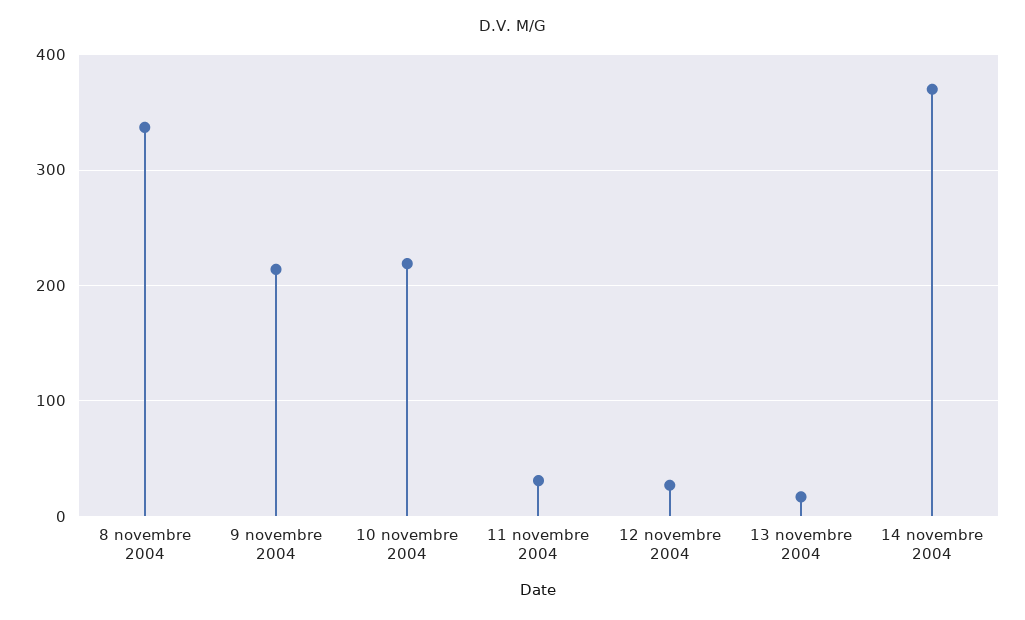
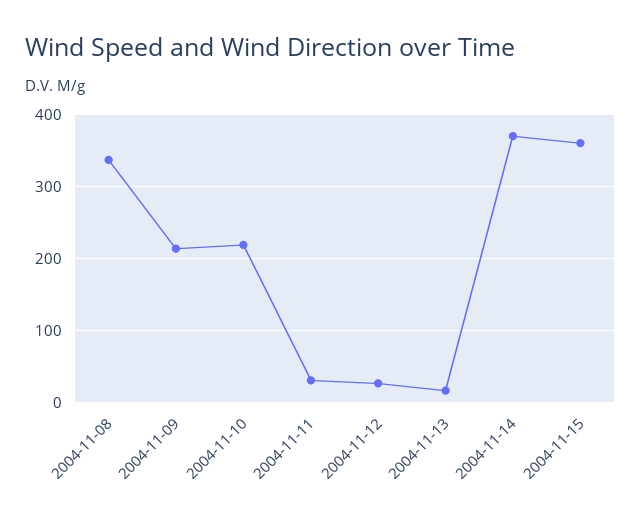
2004-11-15: none -> 360

